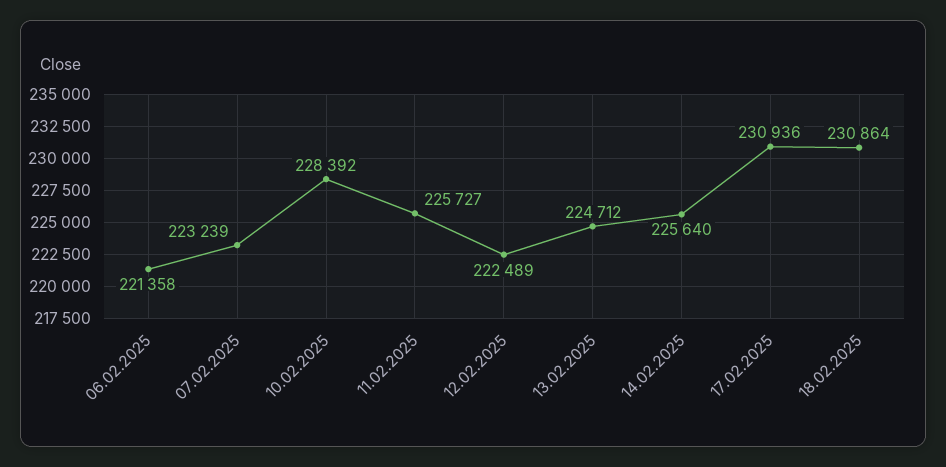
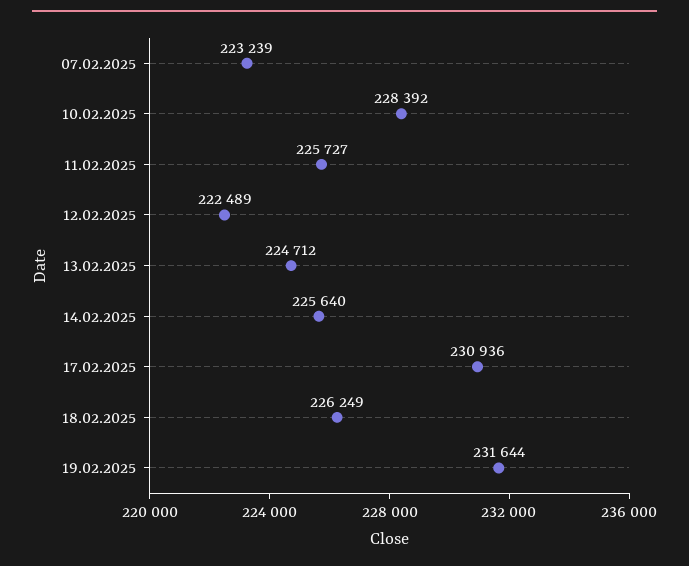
06.02.2025: 221358 -> none
18.02.2025: 230864 -> 226249
19.02.2025: none -> 231644

